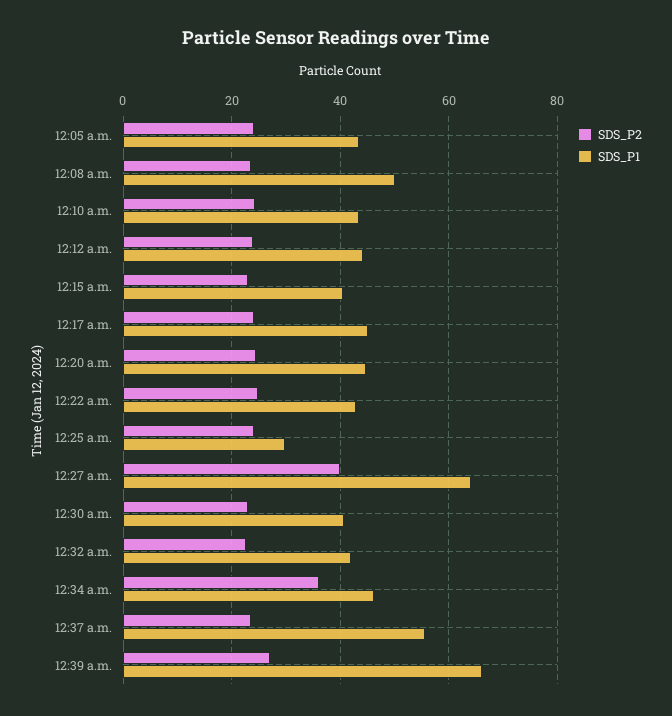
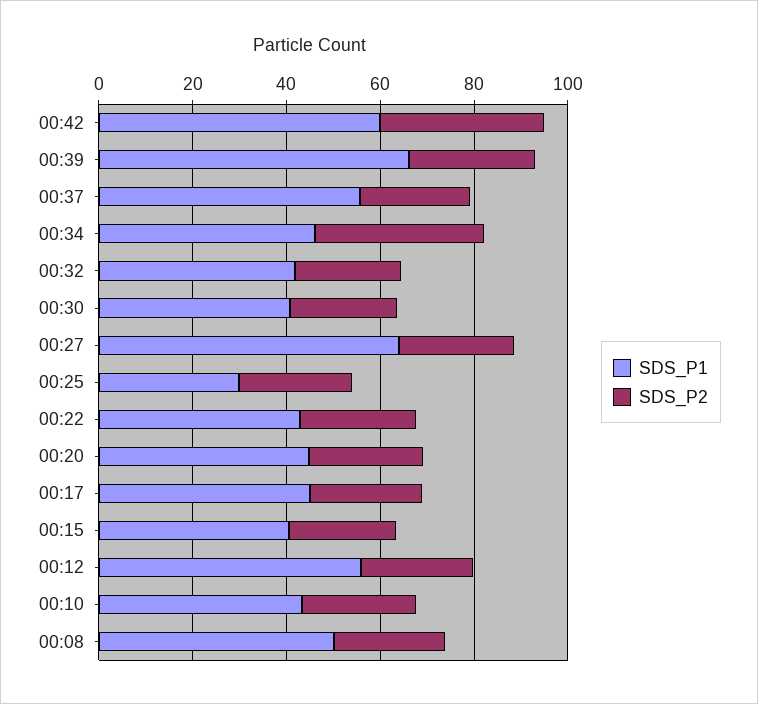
SDS_P2, 12:05 a.m.: 24 -> none
SDS_P1, 12:05 a.m.: 44 -> none
SDS_P1, 12:12 a.m.: 44 -> 55
SDS_P2, 12:27 a.m.: 40 -> 25
SDS_P1, 00:42: none -> 60
SDS_P2, 00:42: none -> 35

